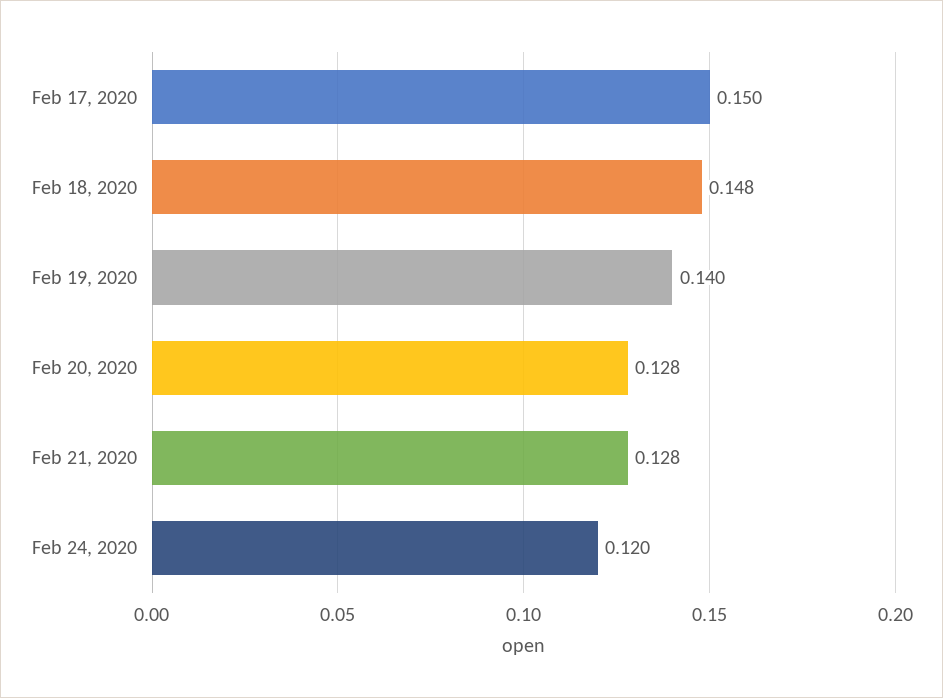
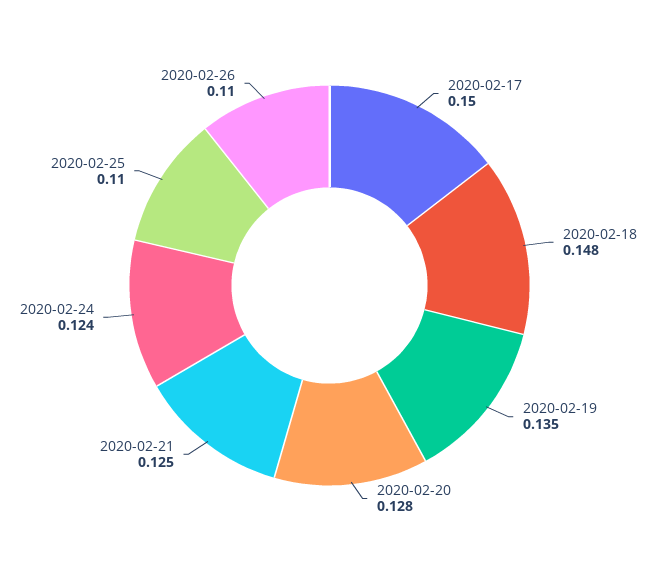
Feb 19, 2020: 0.14 -> 0.135
Feb 21, 2020: 0.128 -> 0.125
Feb 24, 2020: 0.12 -> 0.124
2020-02-25: none -> 0.11
2020-02-26: none -> 0.11

